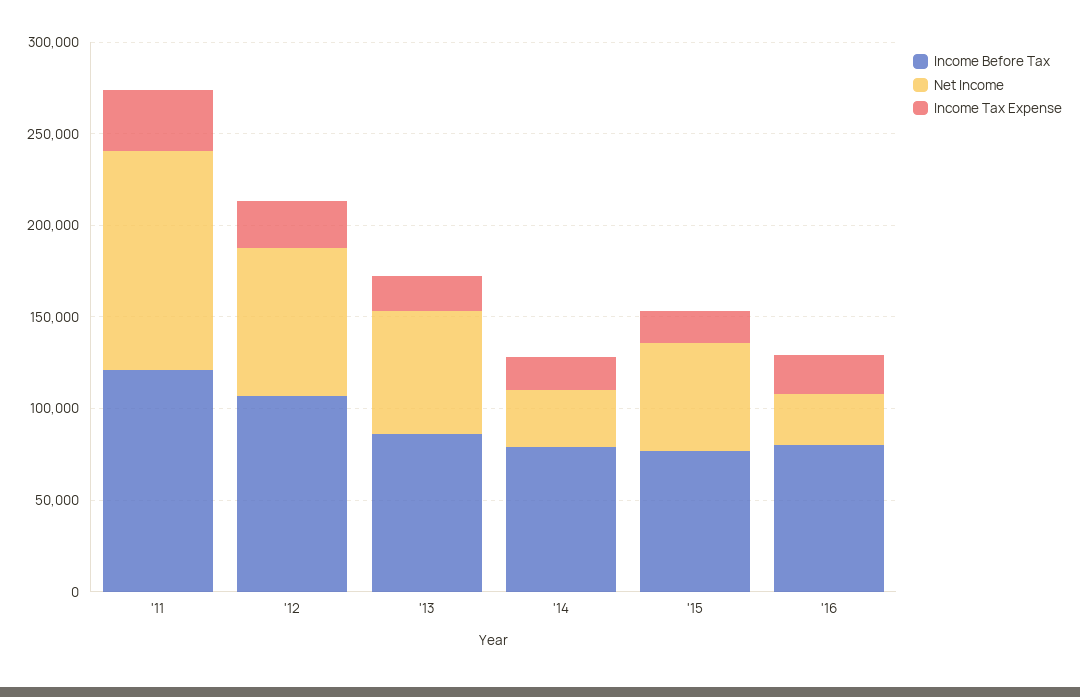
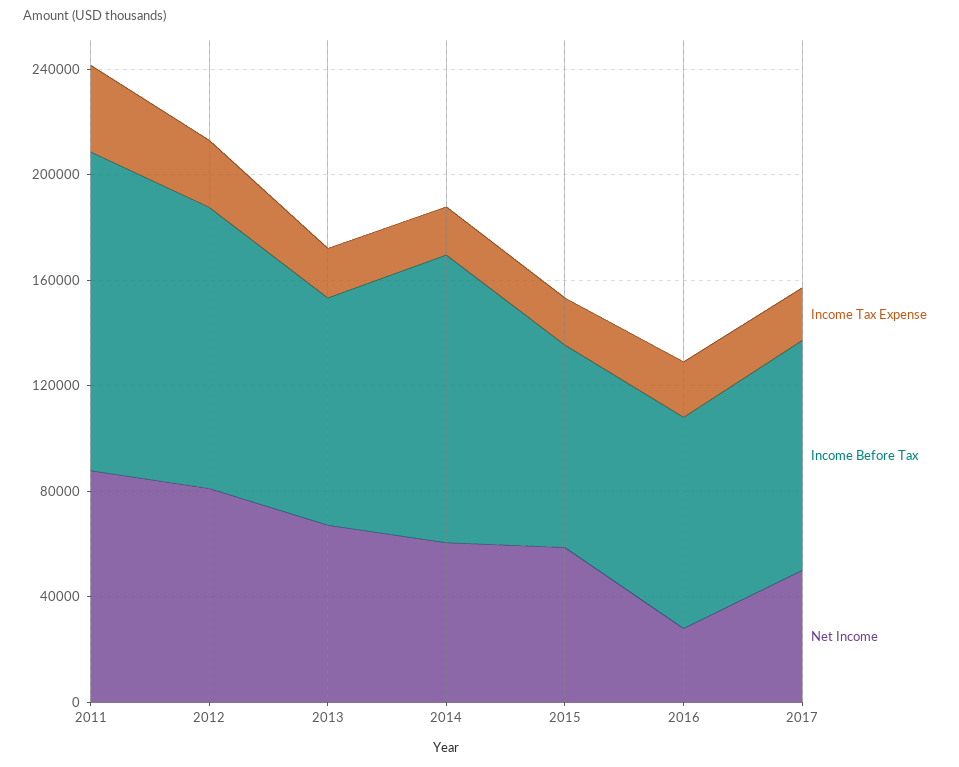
Net Income, '11: 120000 -> 90000
Income Before Tax, '14: 80000 -> 110000
Net Income, '14: 30000 -> 60000
Income Tax Expense, 2017: none -> 20000
Income Before Tax, 2017: none -> 90000
Net Income, 2017: none -> 50000

